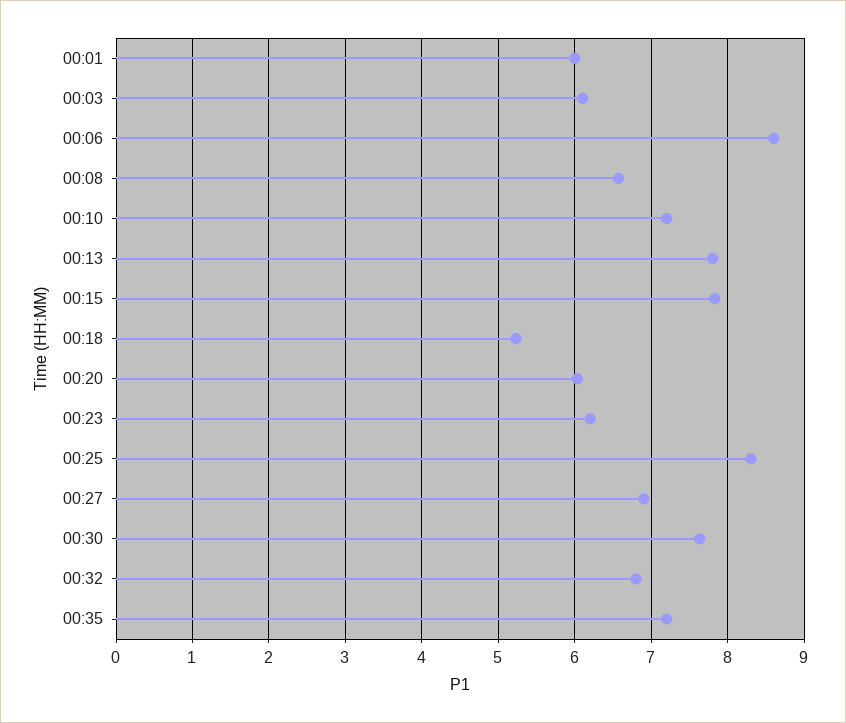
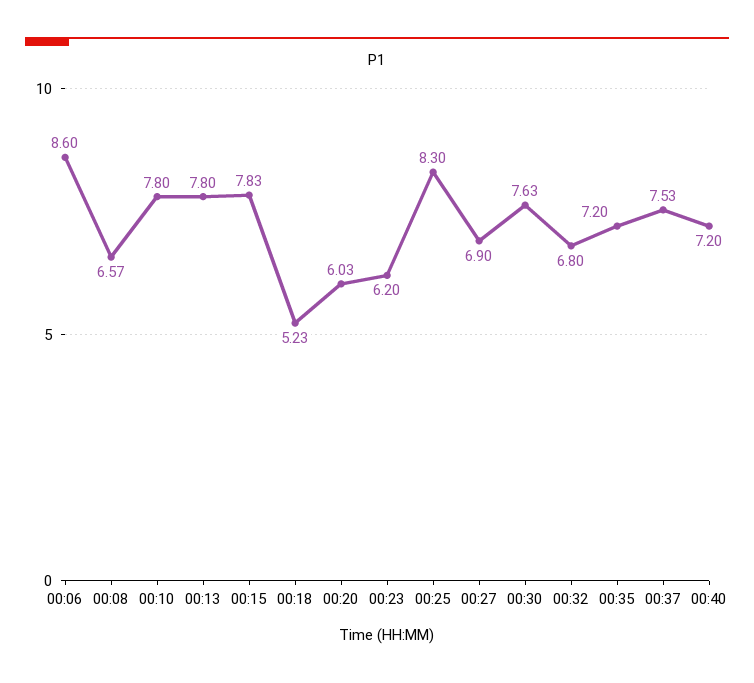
00:01: 6 -> none
00:03: 6.1 -> none
00:10: 7.2 -> 7.8
00:37: none -> 7.53
00:40: none -> 7.2

